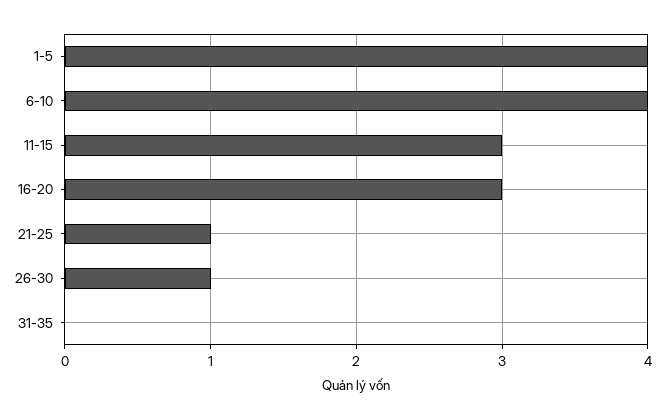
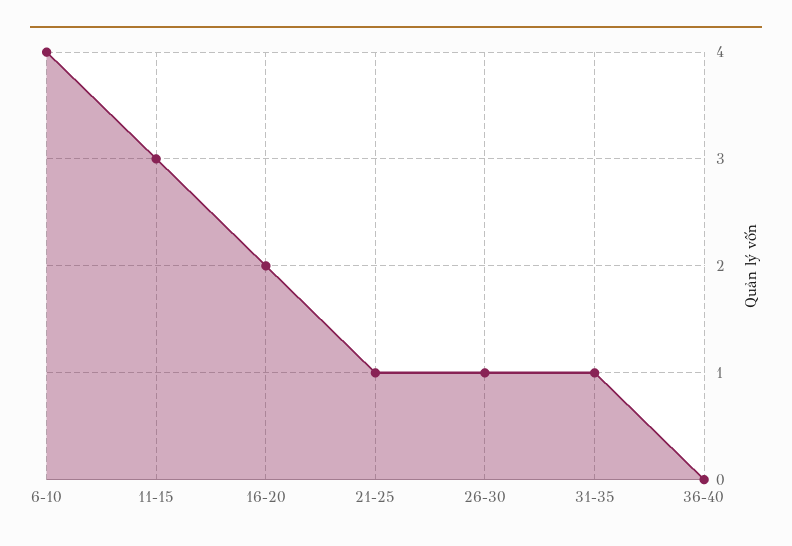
1-5: 4 -> none
16-20: 3 -> 2
31-35: 0 -> 1
36-40: none -> 0

